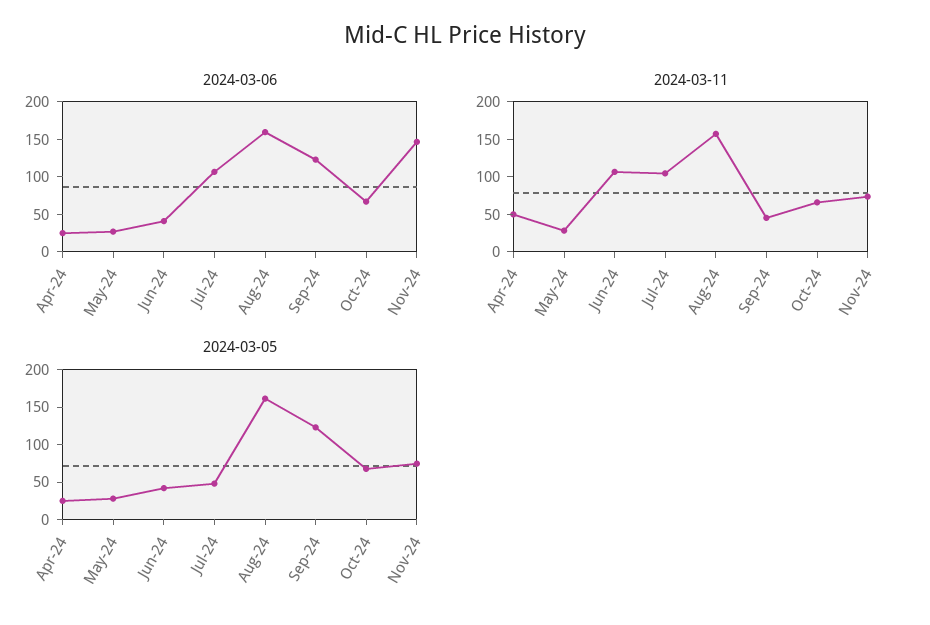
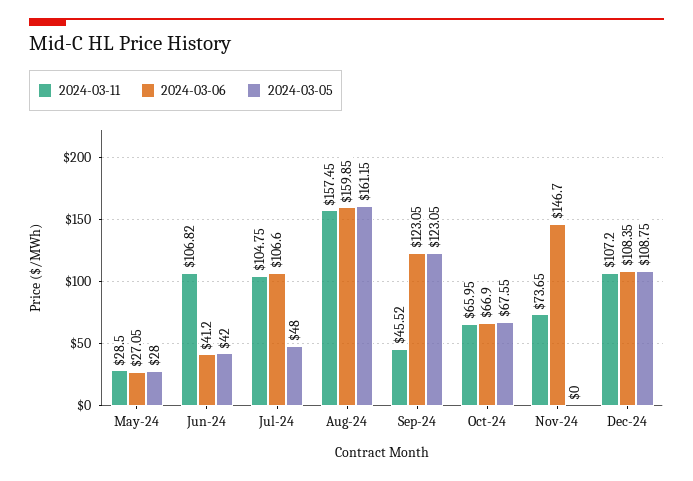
2024-03-06, Apr-24: 25 -> none
2024-03-11, Apr-24: 50 -> none
2024-03-05, Apr-24: 25 -> none
2024-03-05, Nov-24: 75 -> 0
2024-03-11, Dec-24: none -> 107.2
2024-03-06, Dec-24: none -> 108.35
2024-03-05, Dec-24: none -> 108.75

